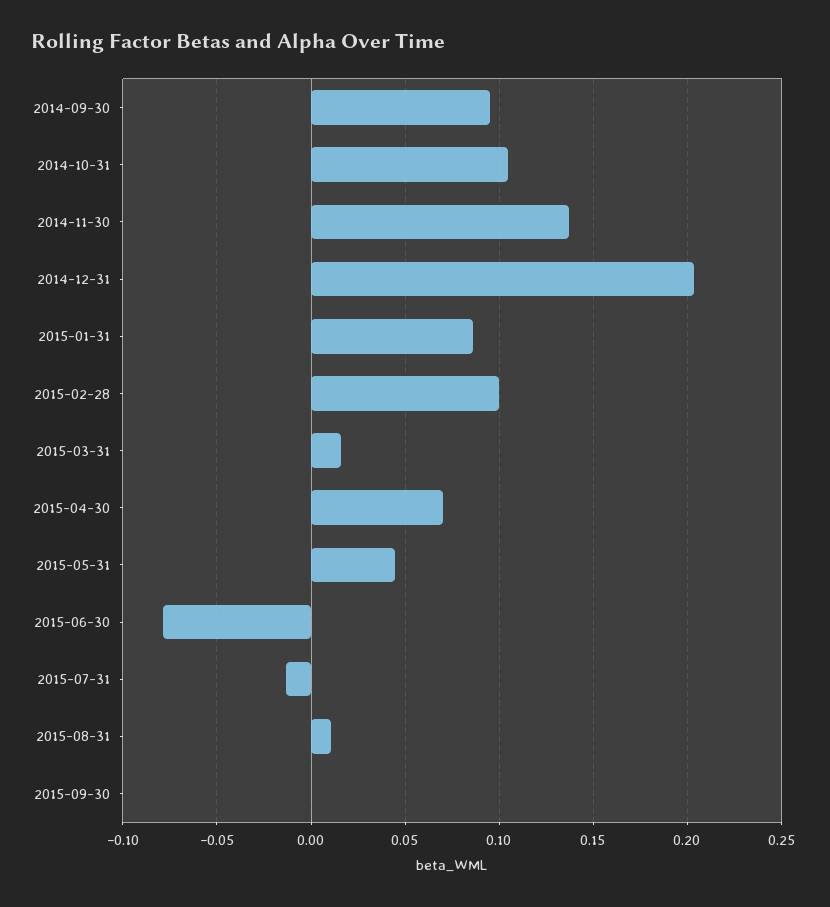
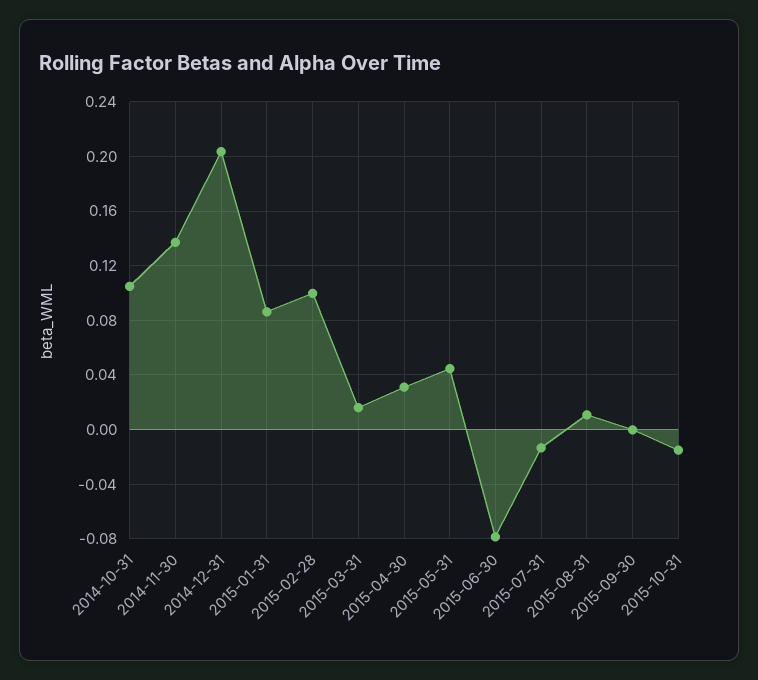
2014-09-30: 0.095 -> none
2015-04-30: 0.07 -> 0.03
2015-10-31: none -> -0.015

